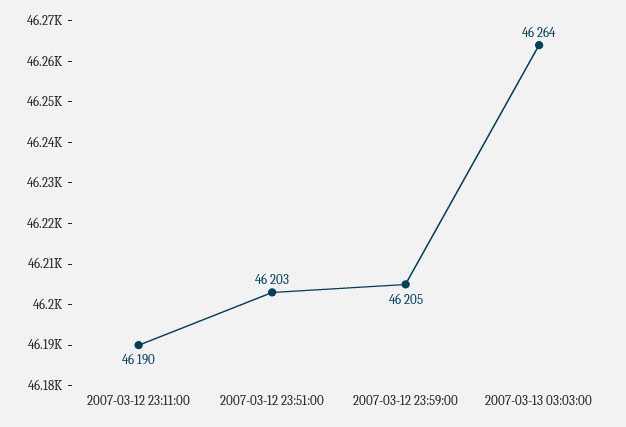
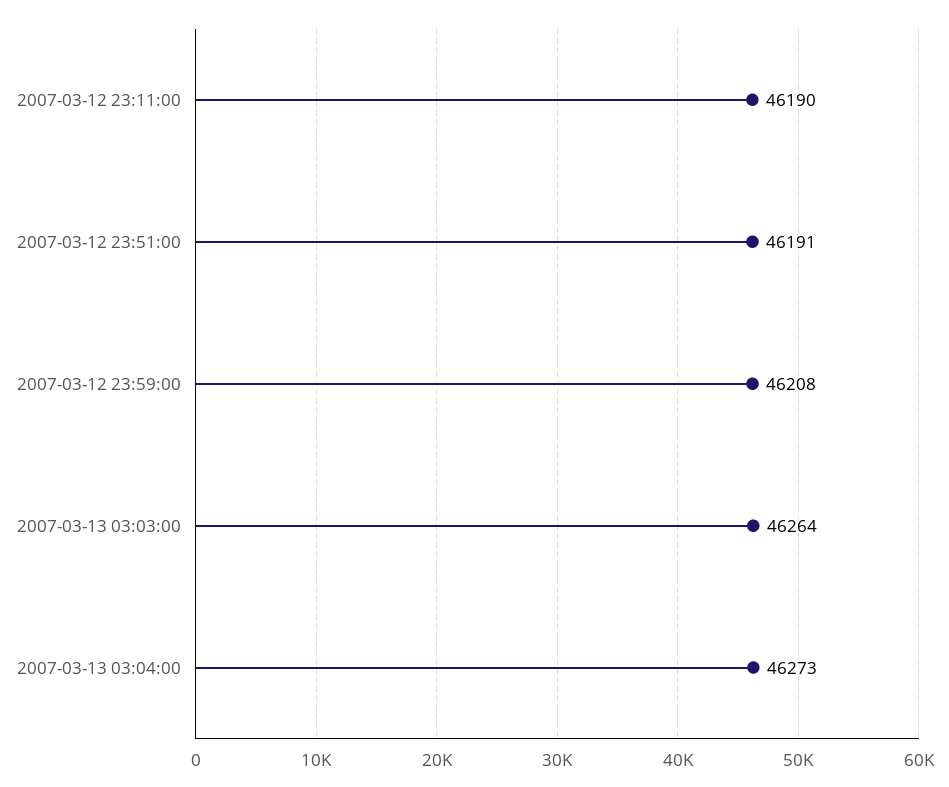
2007-03-12 23:51:00: 46203 -> 46191
2007-03-12 23:59:00: 46205 -> 46208
2007-03-13 03:04:00: none -> 46273

